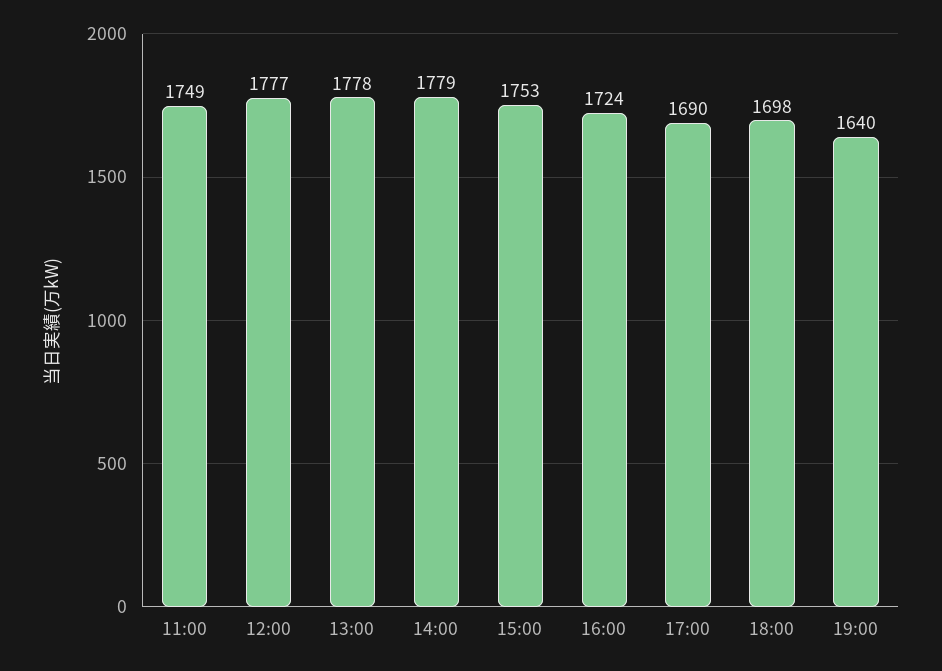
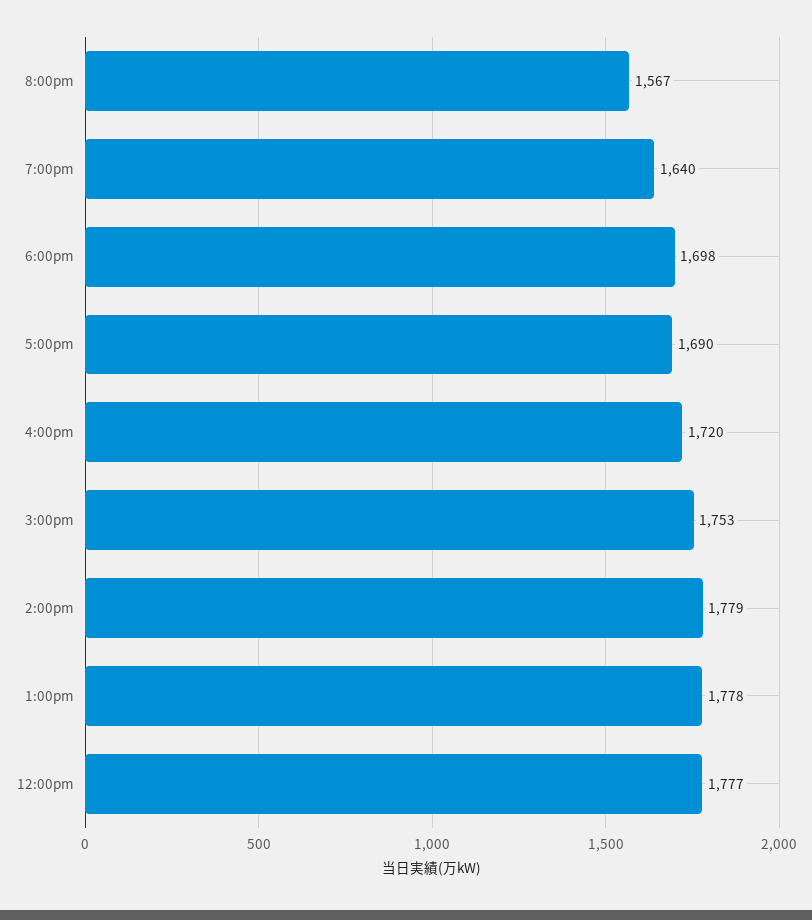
11:00: 1749 -> none
16:00: 1724 -> 1720
8:00pm: none -> 1567

